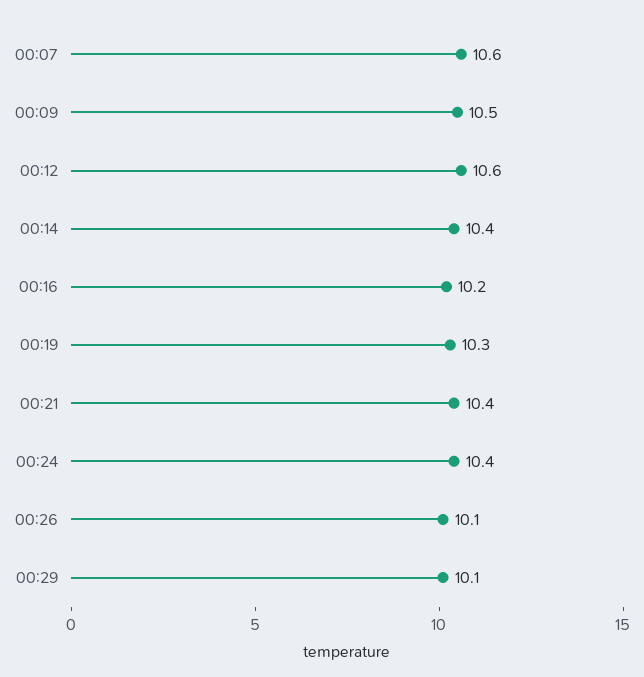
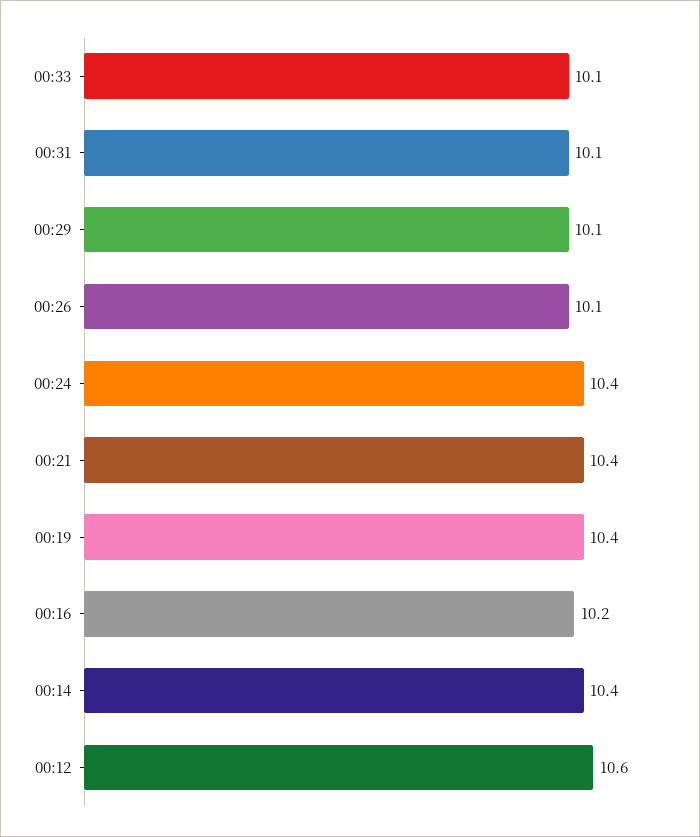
00:07: 10.6 -> none
00:09: 10.5 -> none
00:19: 10.3 -> 10.4
00:33: none -> 10.1
00:31: none -> 10.1

